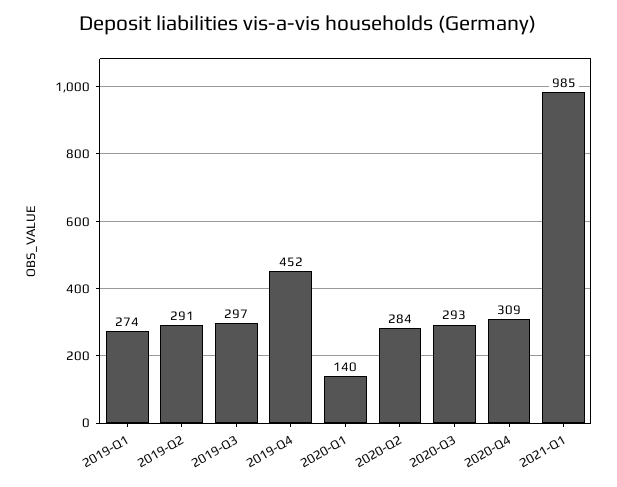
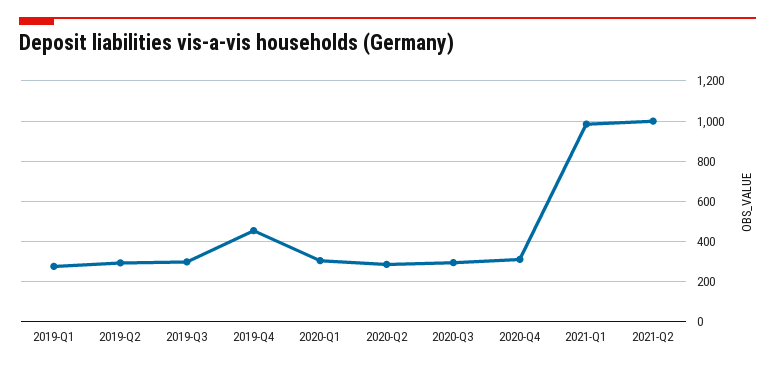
2020-Q1: 140 -> 300
2021-Q2: none -> 1000

